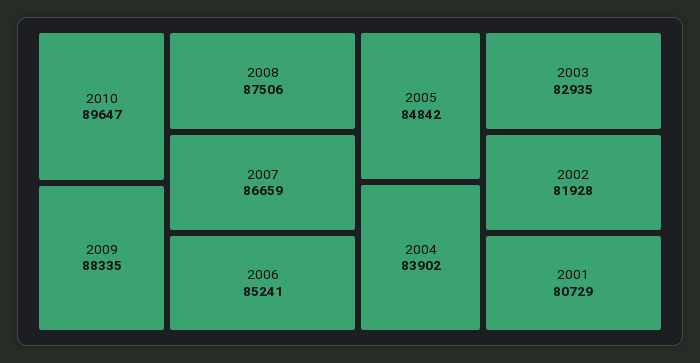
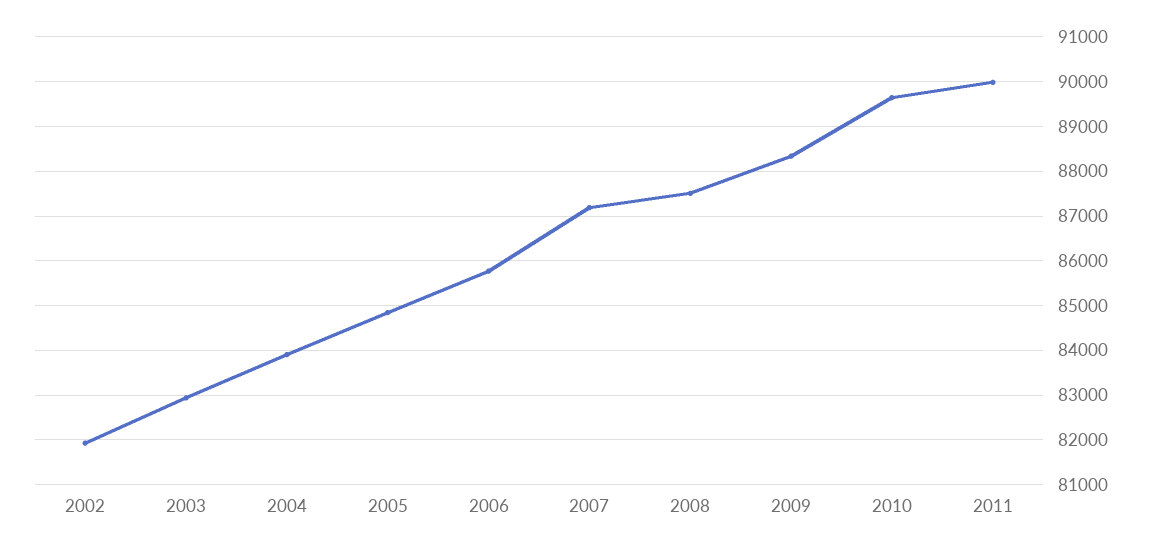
2007: 86659 -> 87200
2006: 85241 -> 85800
2001: 80729 -> none
2011: none -> 90000

